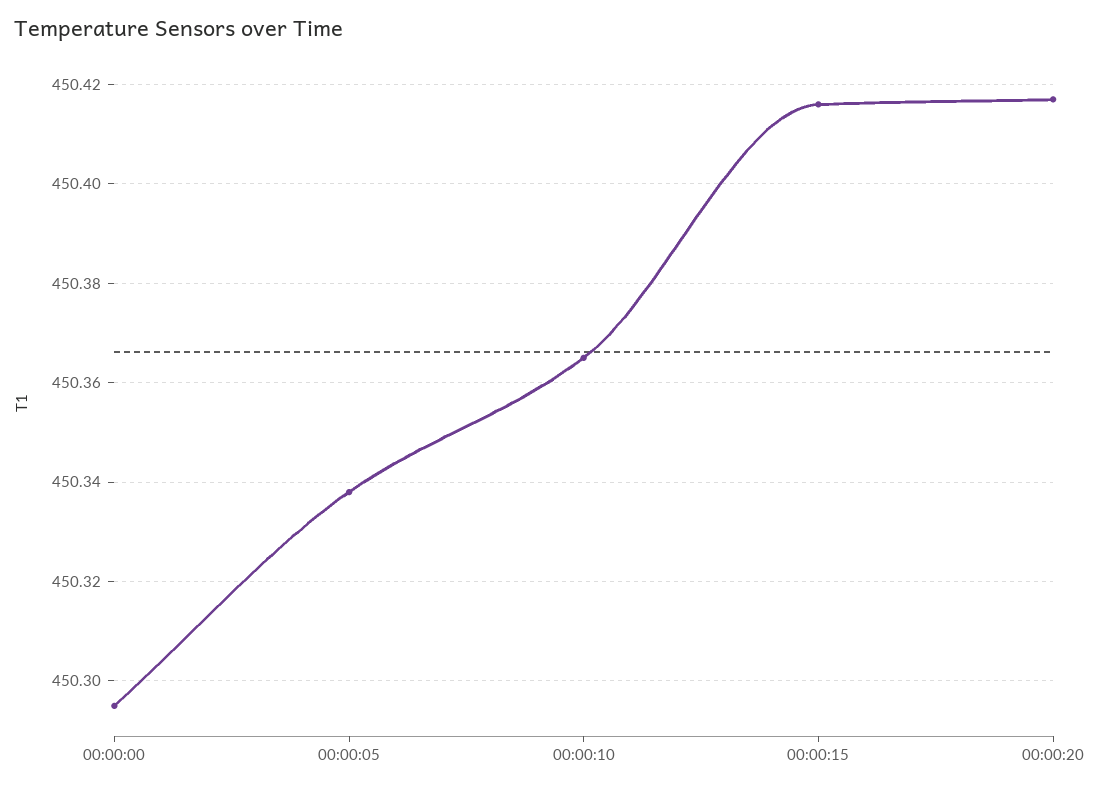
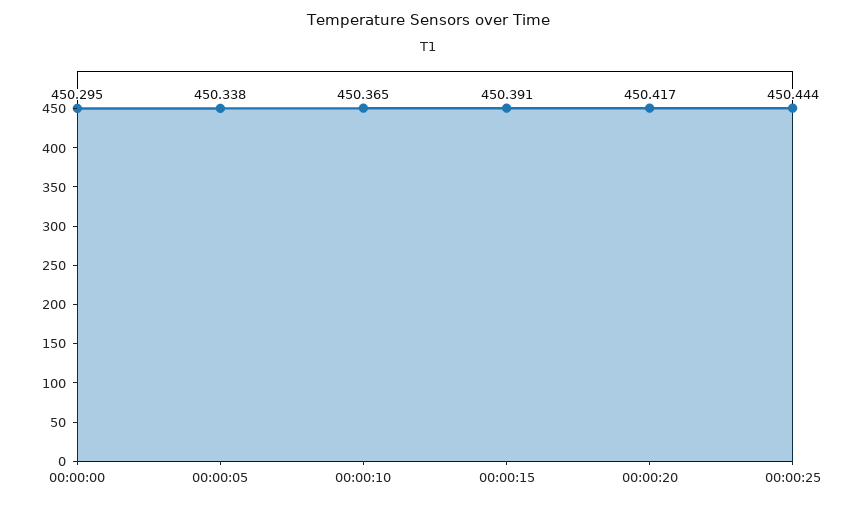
00:00:15: 450.415 -> 450.391
00:00:25: none -> 450.444

